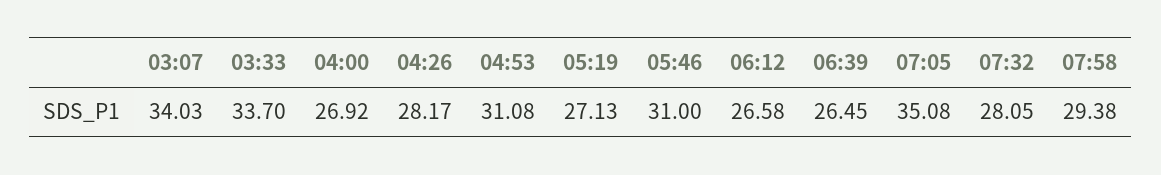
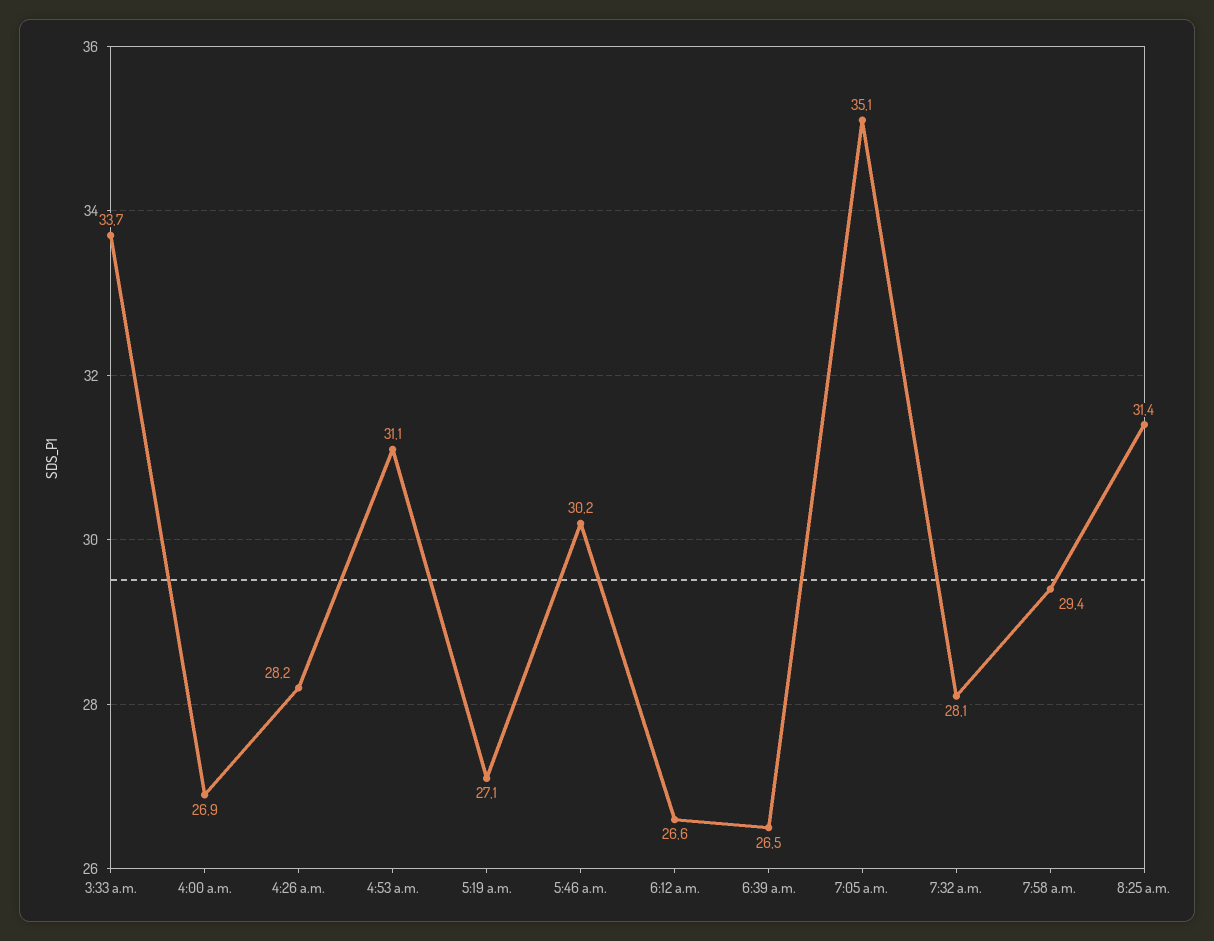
03:07: 34.03 -> none
05:46: 31 -> 30.2
8:25 a.m.: none -> 31.4

